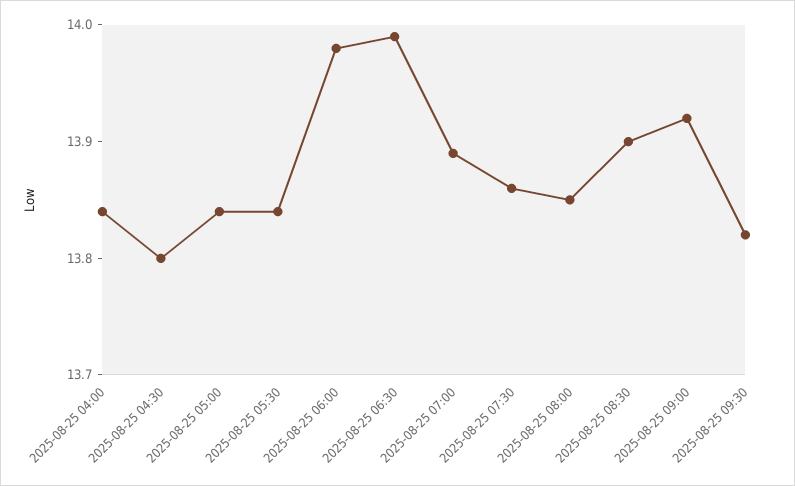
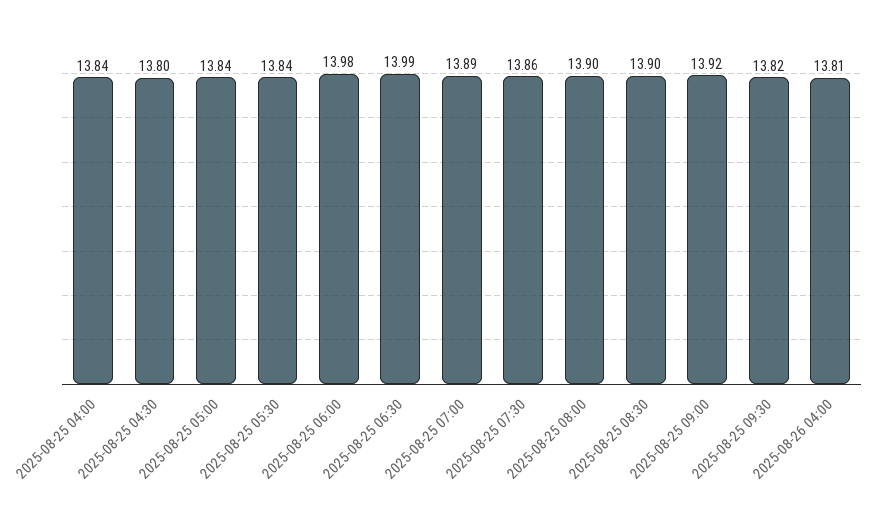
2025-08-25 08:00: 13.85 -> 13.9
2025-08-26 04:00: none -> 13.81

